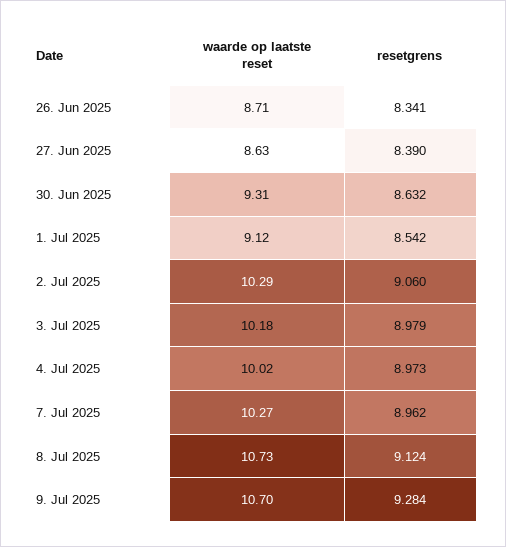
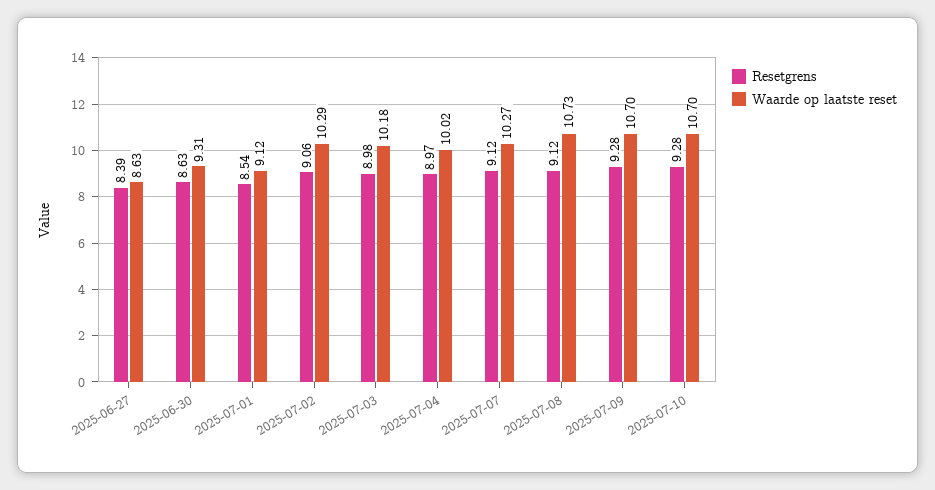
waarde op laatste reset, 26. Jun 2025: 8.71 -> none
resetgrens, 26. Jun 2025: 8.341 -> none
resetgrens, 7. Jul 2025: 8.962 -> 9.12
resetgrens, 2025-07-10: none -> 9.28
waarde op laatste reset, 2025-07-10: none -> 10.7

